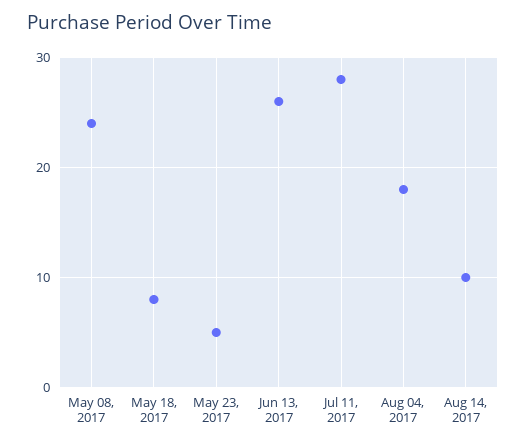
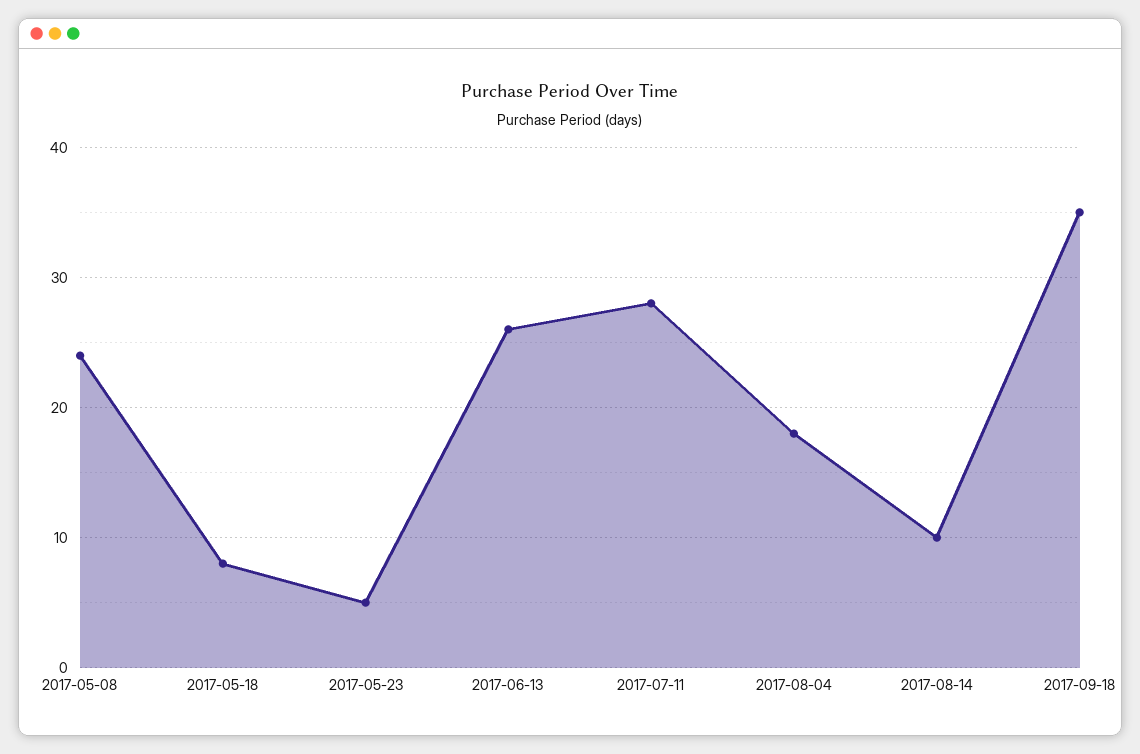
2017-09-18: none -> 35

